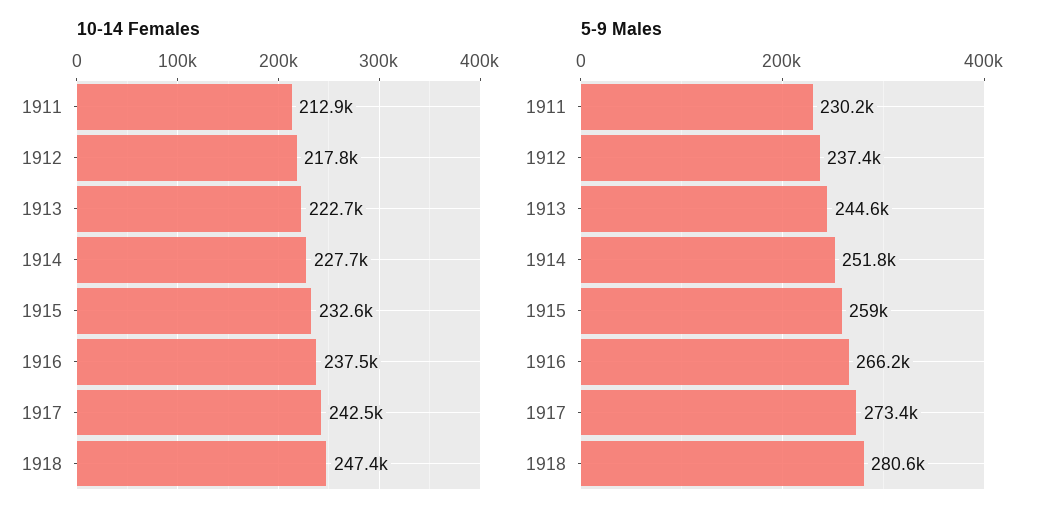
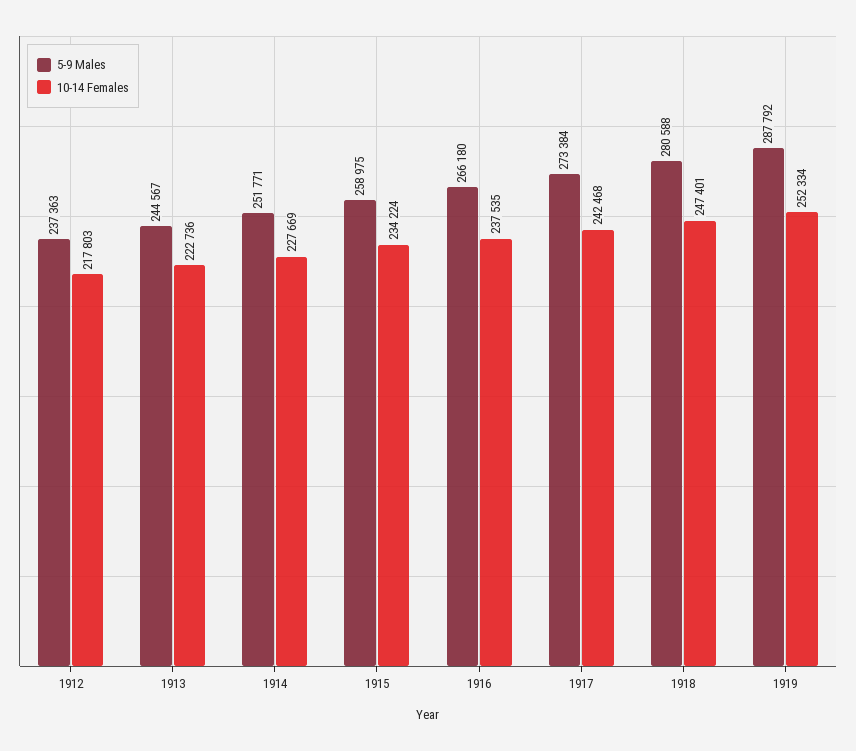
10-14 Females, 1911: 212900 -> none
10-14 Females, 1915: 232600 -> 234224
5-9 Males, 1911: 230200 -> none
5-9 Males, 1919: none -> 287792
10-14 Females, 1919: none -> 252334

